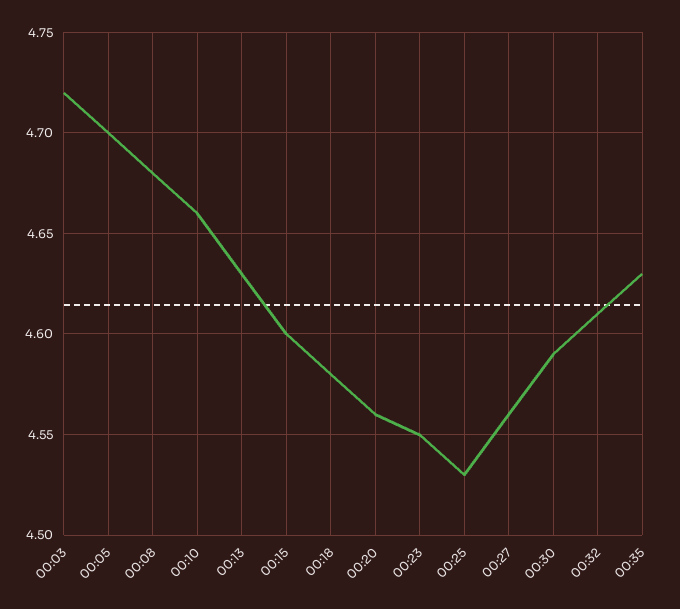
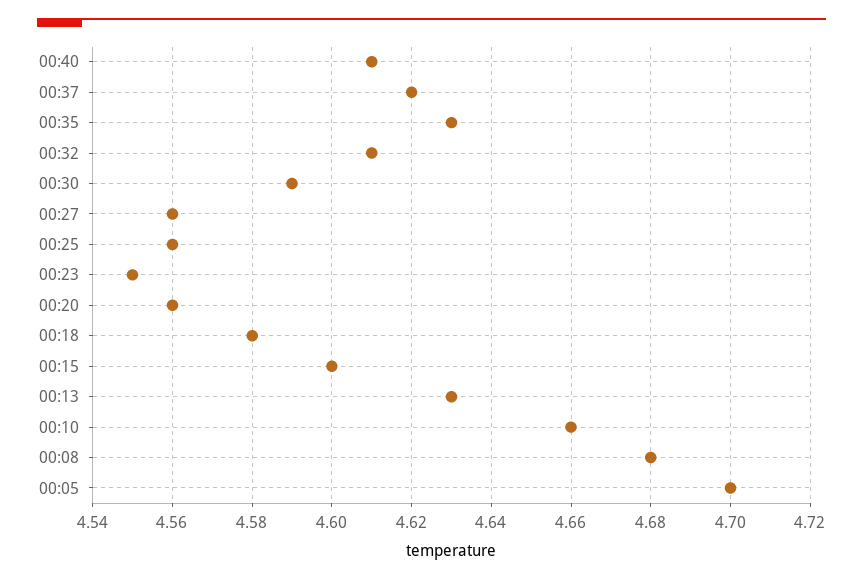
00:03: 4.72 -> none
00:25: 4.53 -> 4.56
00:40: none -> 4.61
00:37: none -> 4.62

